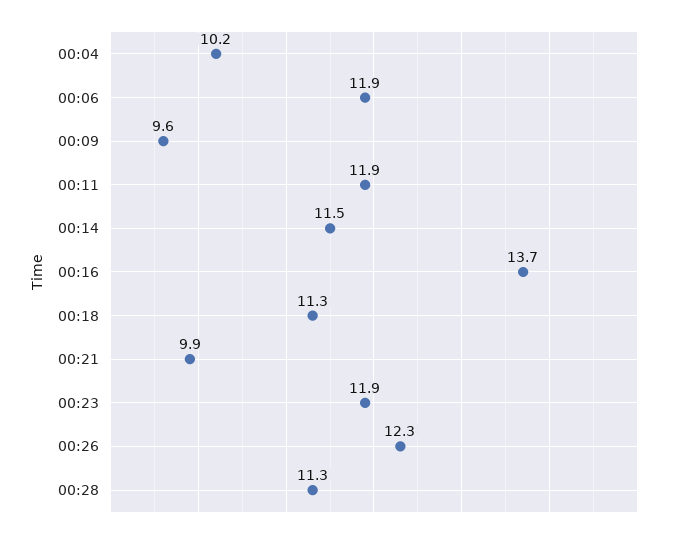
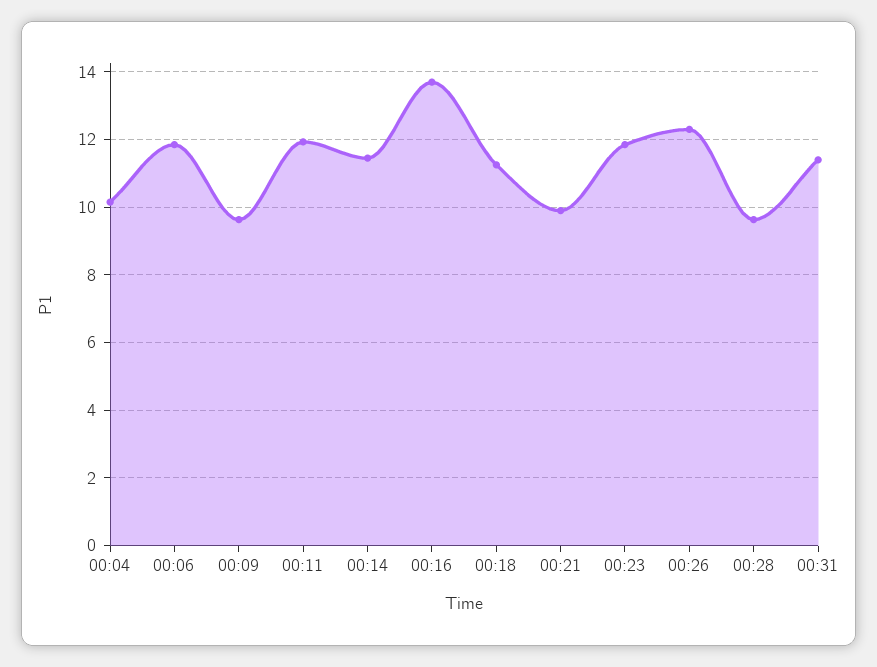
00:28: 11.3 -> 9.6
00:31: none -> 11.4

